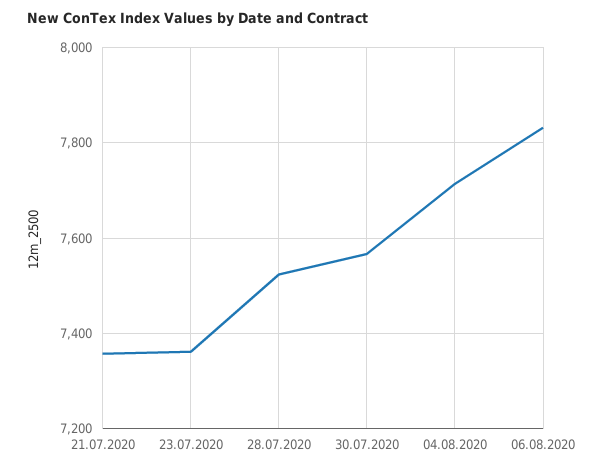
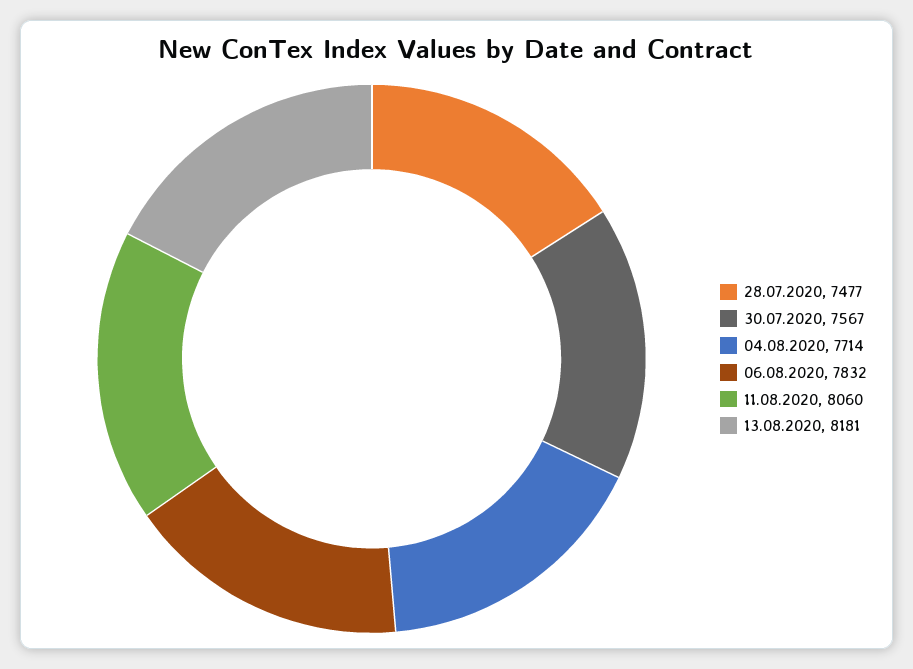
21.07.2020: 7360 -> none
23.07.2020: 7360 -> none
28.07.2020: 7520 -> 7477
11.08.2020: none -> 8060
13.08.2020: none -> 8181

